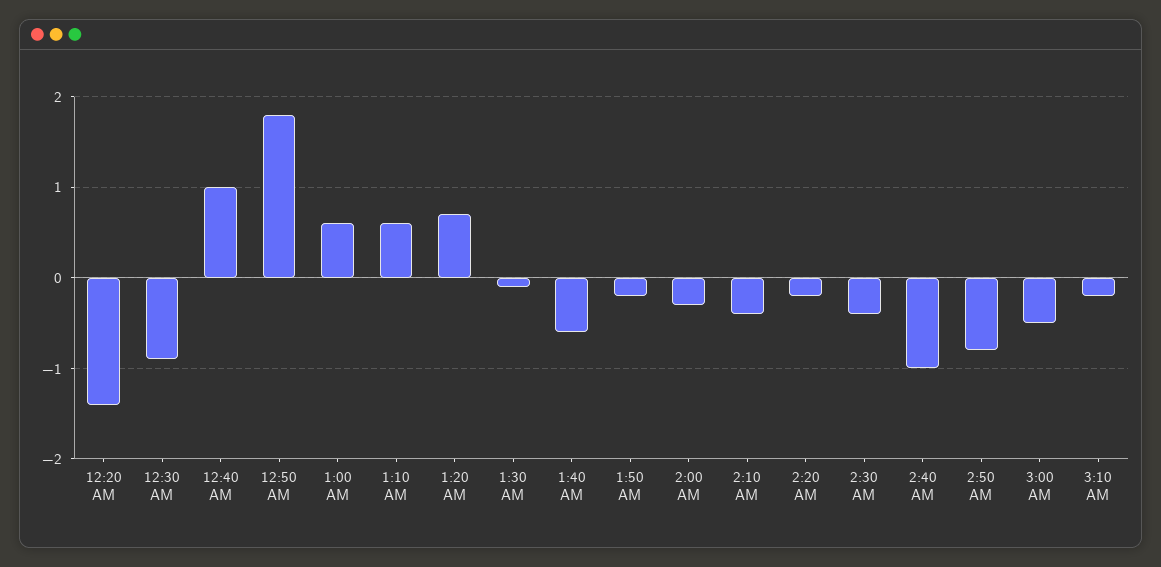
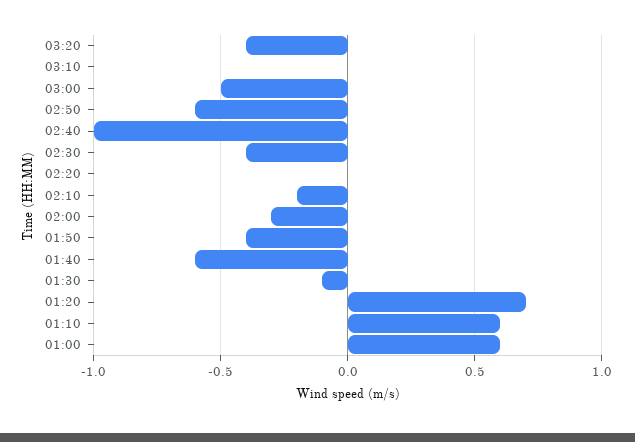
12:20 AM: -1.4 -> none
12:30 AM: -0.9 -> none
12:40 AM: 1 -> none
12:50 AM: 1.8 -> none
1:50 AM: -0.2 -> -0.4
2:10 AM: -0.4 -> -0.2
2:20 AM: -0.2 -> 0
2:50 AM: -0.8 -> -0.6
3:10 AM: -0.2 -> 0
03:20: none -> -0.4

